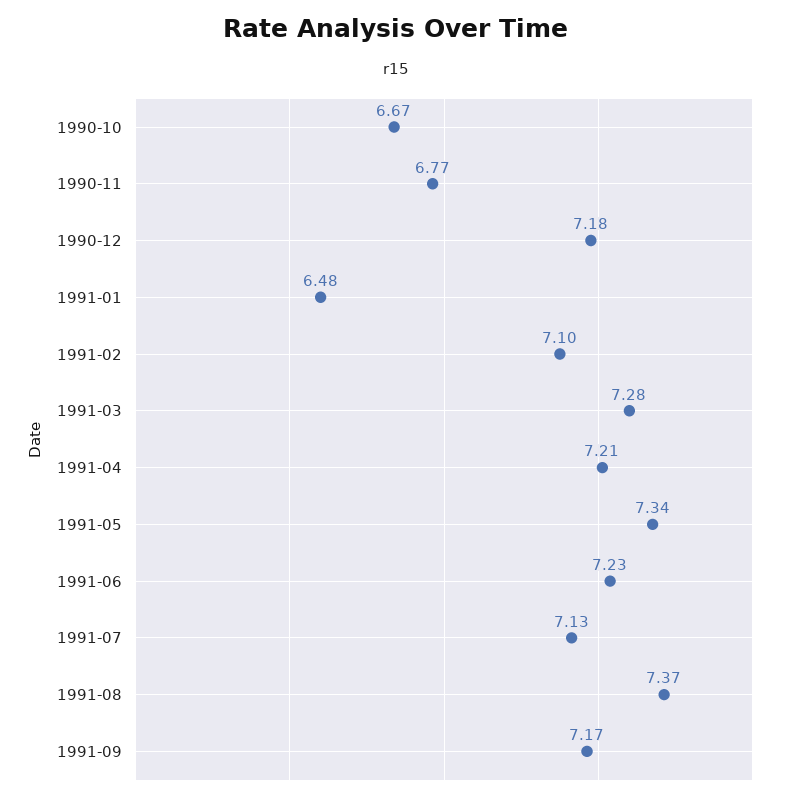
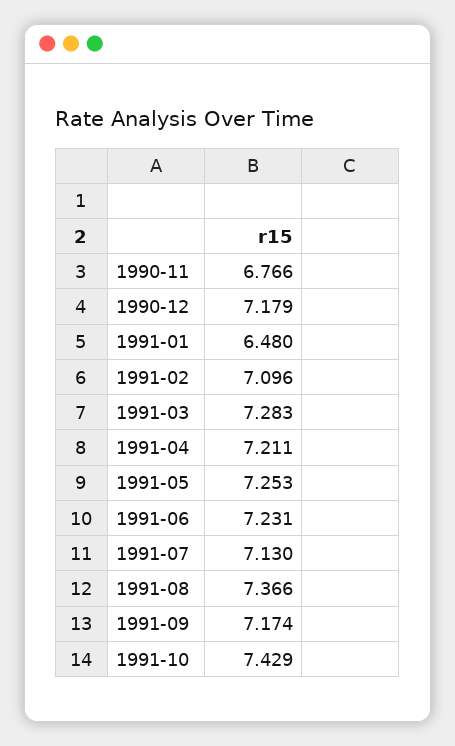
1990-10: 6.67 -> none
1991-05: 7.34 -> 7.253
1991-10: none -> 7.429

